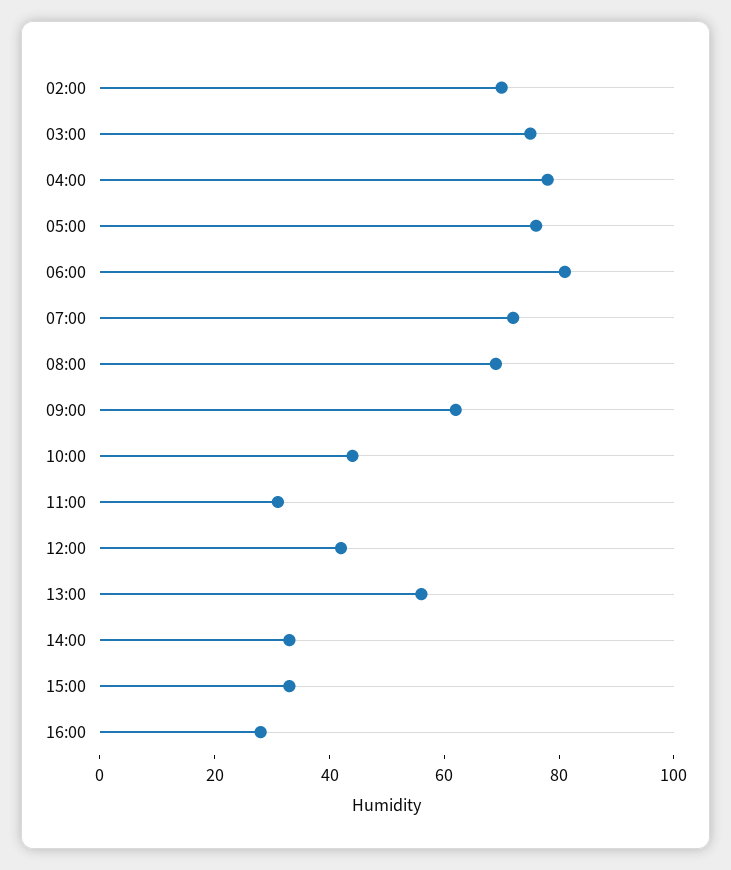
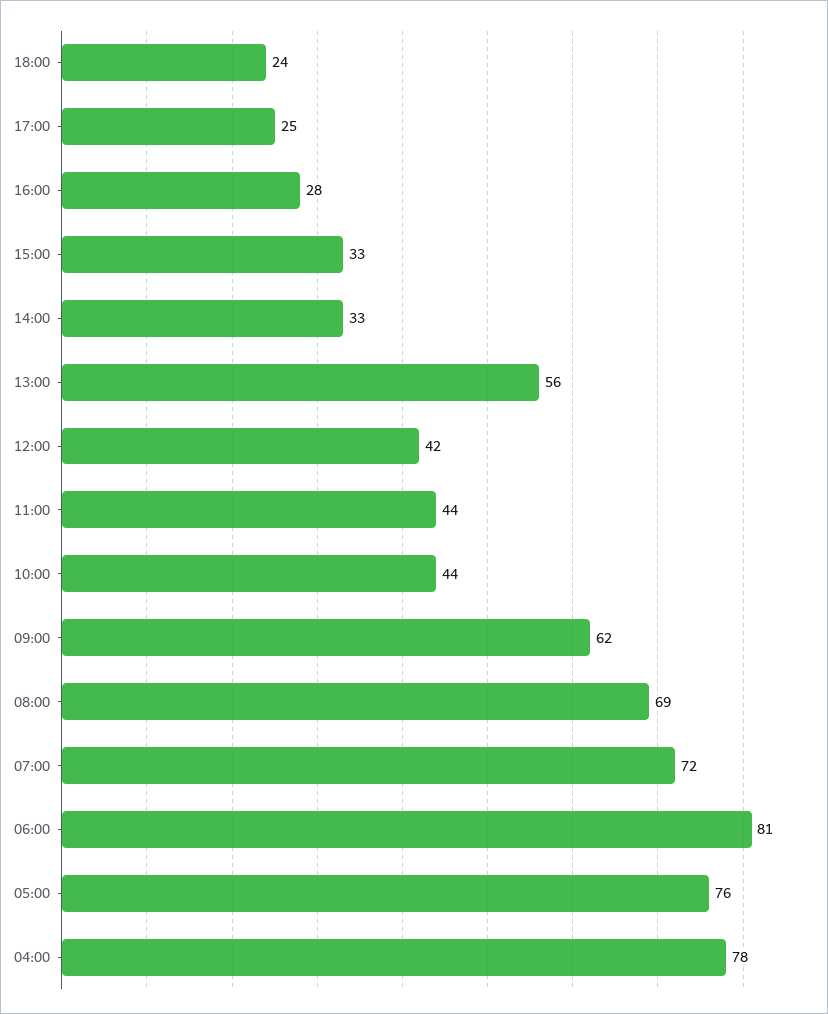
02:00: 70 -> none
03:00: 75 -> none
11:00: 30 -> 44
18:00: none -> 24
17:00: none -> 25

